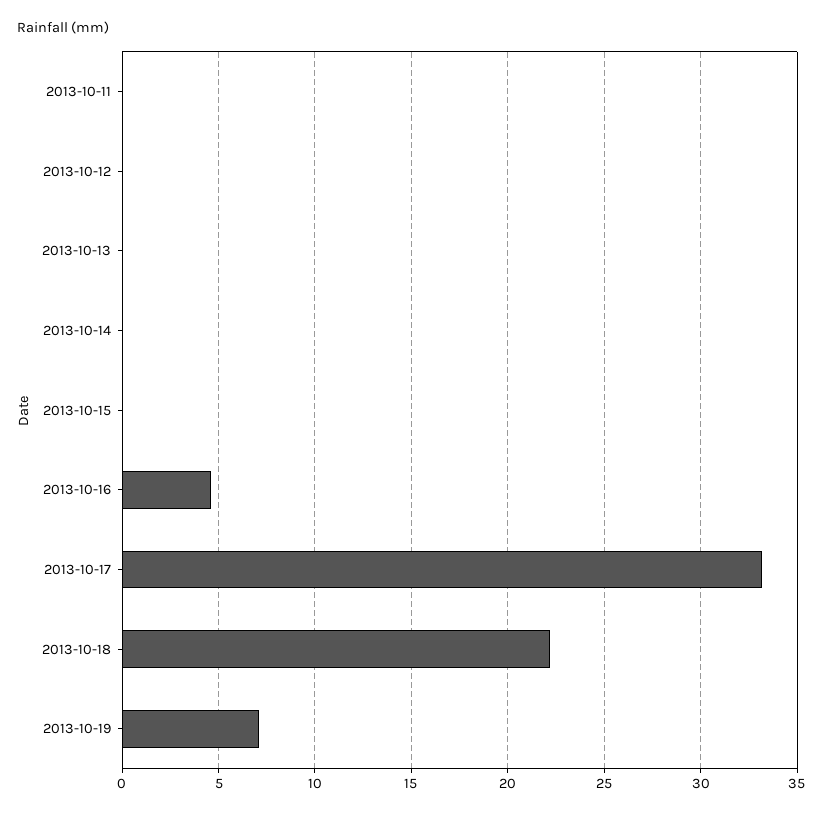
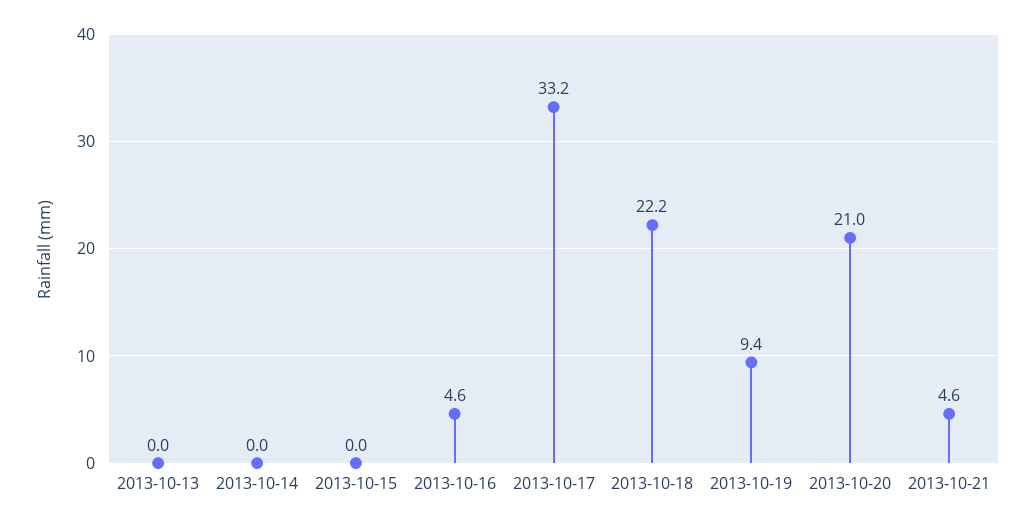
2013-10-11: 0 -> none
2013-10-12: 0 -> none
2013-10-19: 7 -> 9.4
2013-10-20: none -> 21
2013-10-21: none -> 4.6

